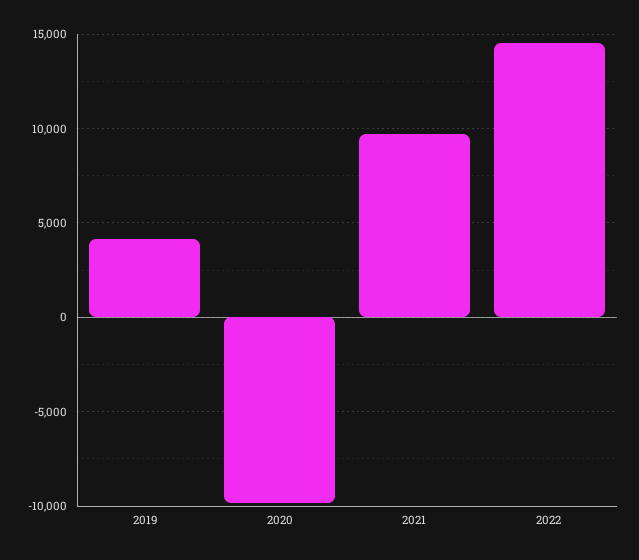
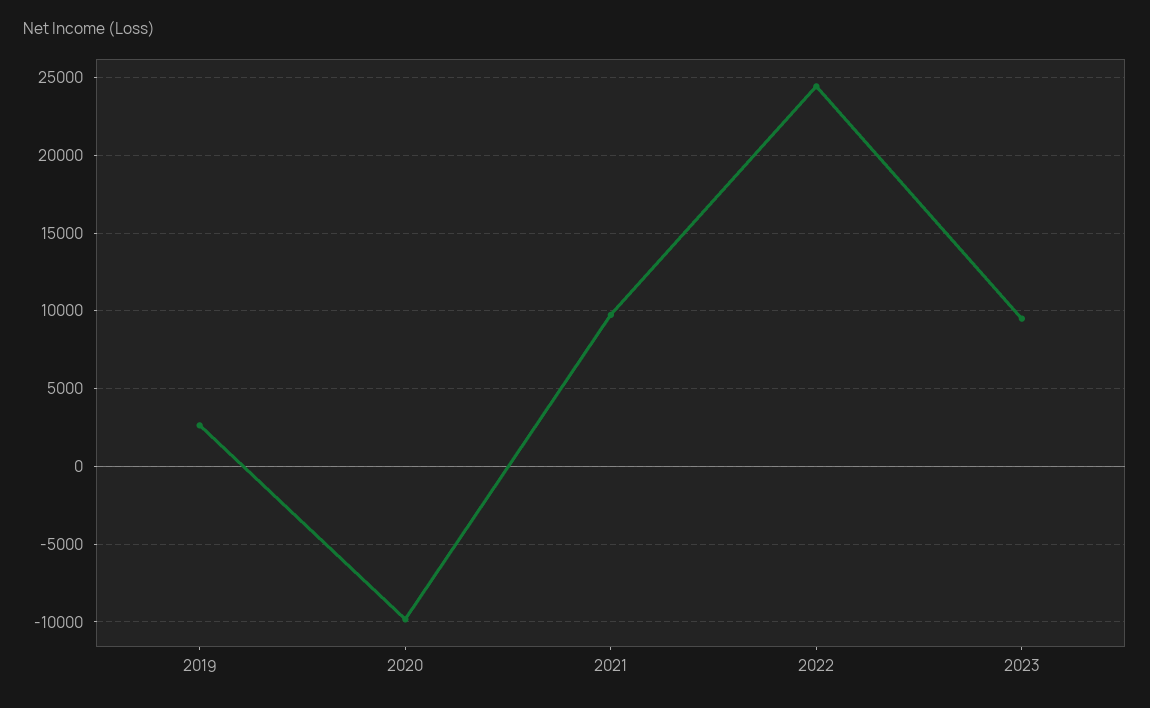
2019: 4000 -> 2500
2022: 14500 -> 24500
2023: none -> 9500

